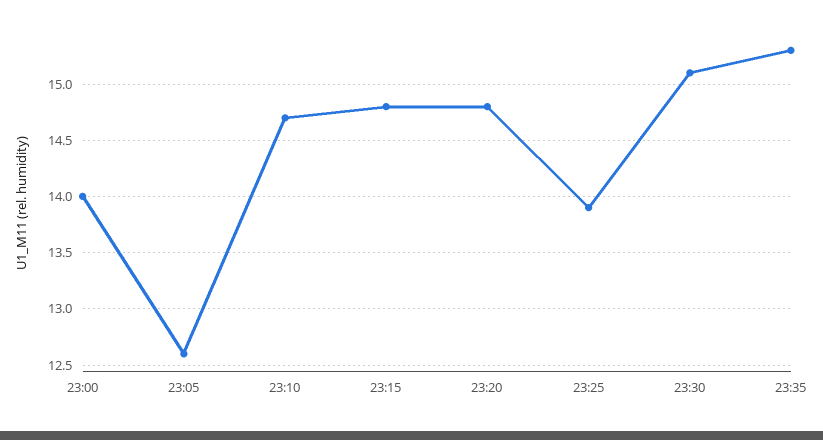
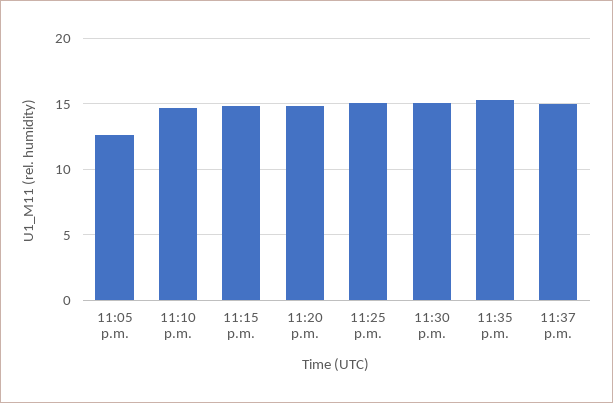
23:00: 14 -> none
23:25: 13.9 -> 15
11:37 p.m.: none -> 15

